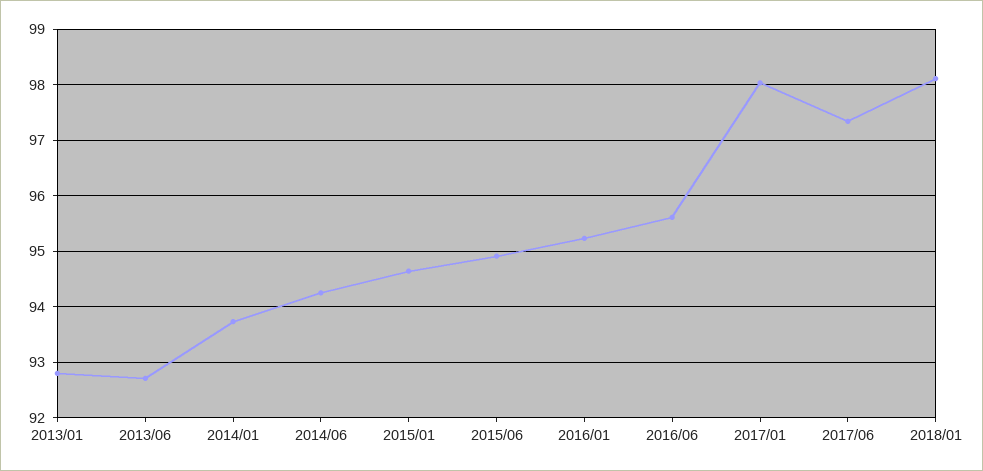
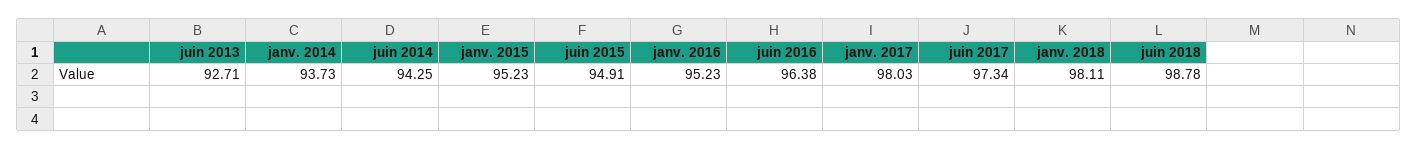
2013/01: 92.8 -> none
2015/01: 94.6 -> 95.23
2016/06: 95.6 -> 96.38
juin 2018: none -> 98.78

